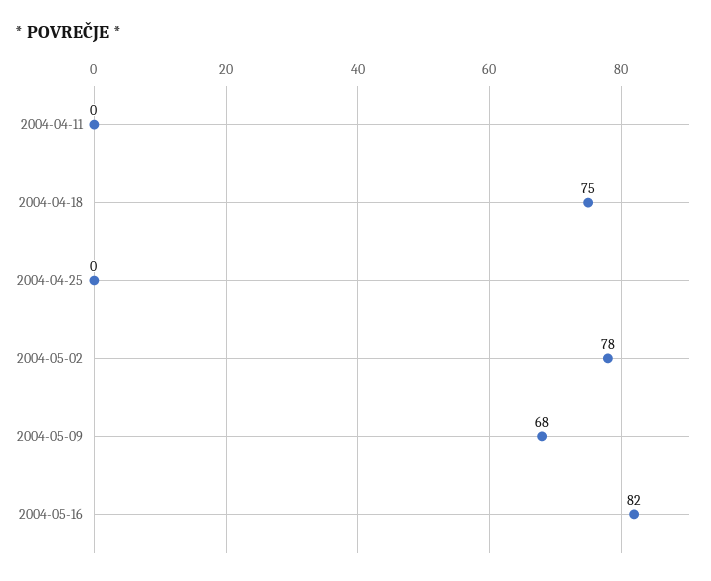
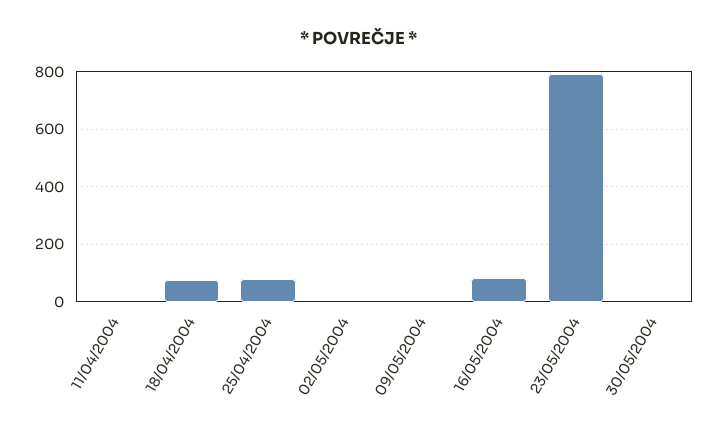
2004-04-25: 0 -> 75
2004-05-02: 78 -> 0
2004-05-09: 68 -> 0
23/05/2004: none -> 800
30/05/2004: none -> 0

